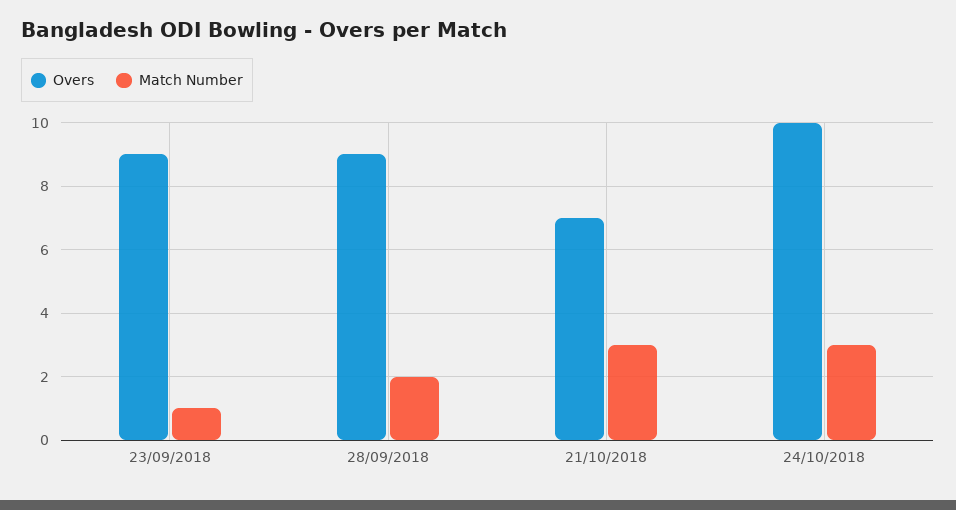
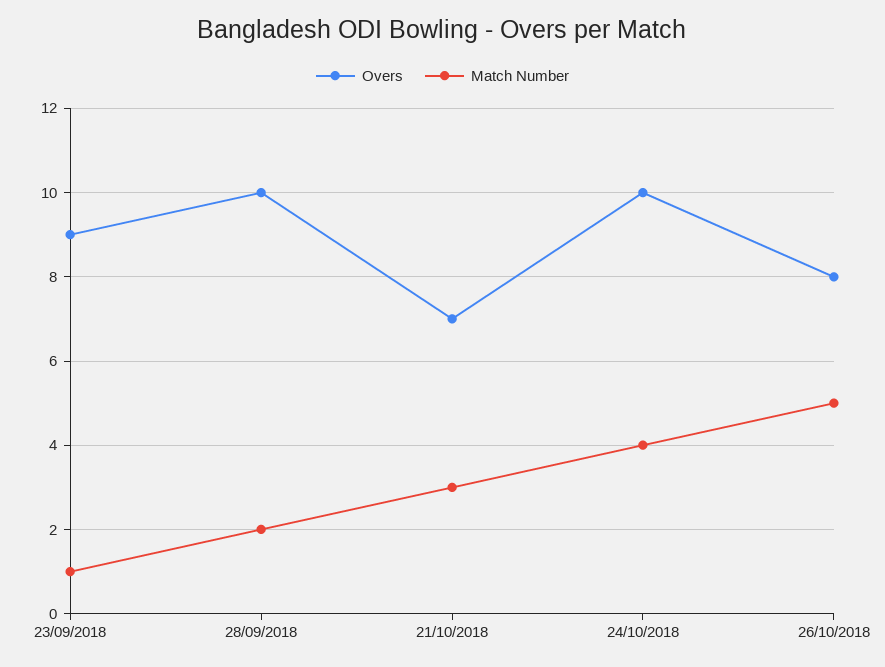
Overs, 28/09/2018: 9 -> 10
Match Number, 24/10/2018: 3 -> 4
Overs, 26/10/2018: none -> 8
Match Number, 26/10/2018: none -> 5

